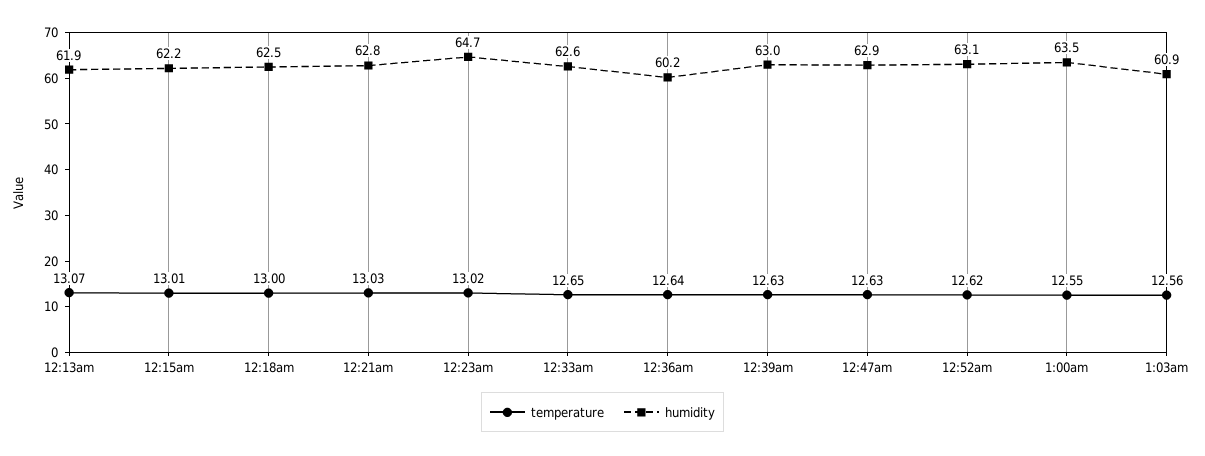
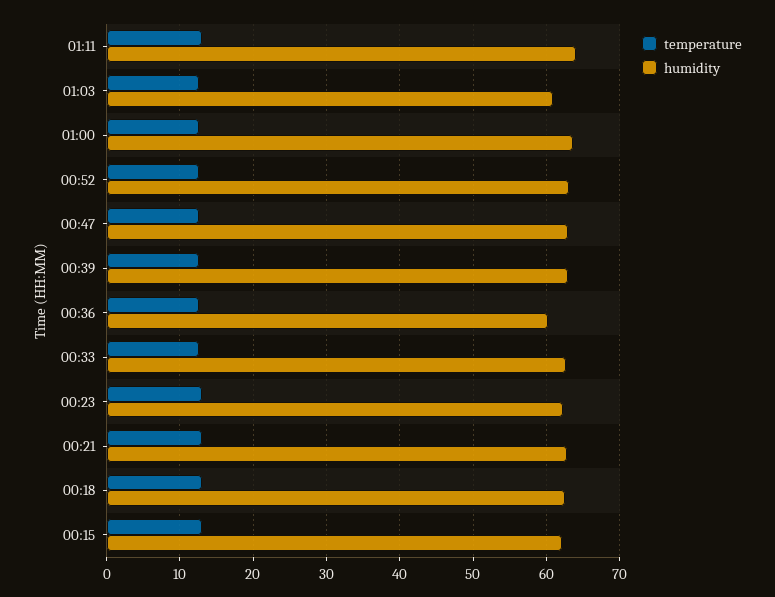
temperature, 12:13am: 13.07 -> none
humidity, 12:13am: 61.9 -> none
humidity, 12:23am: 64.7 -> 62
temperature, 01:11: none -> 13
humidity, 01:11: none -> 64

